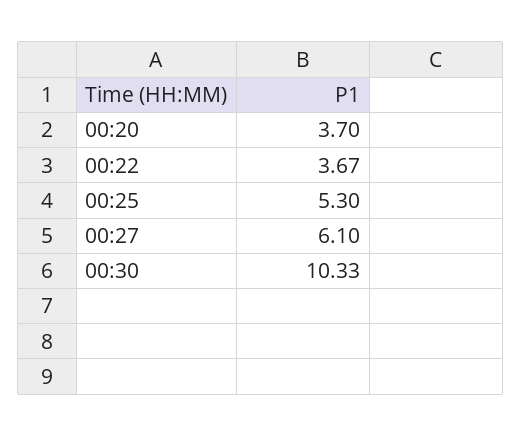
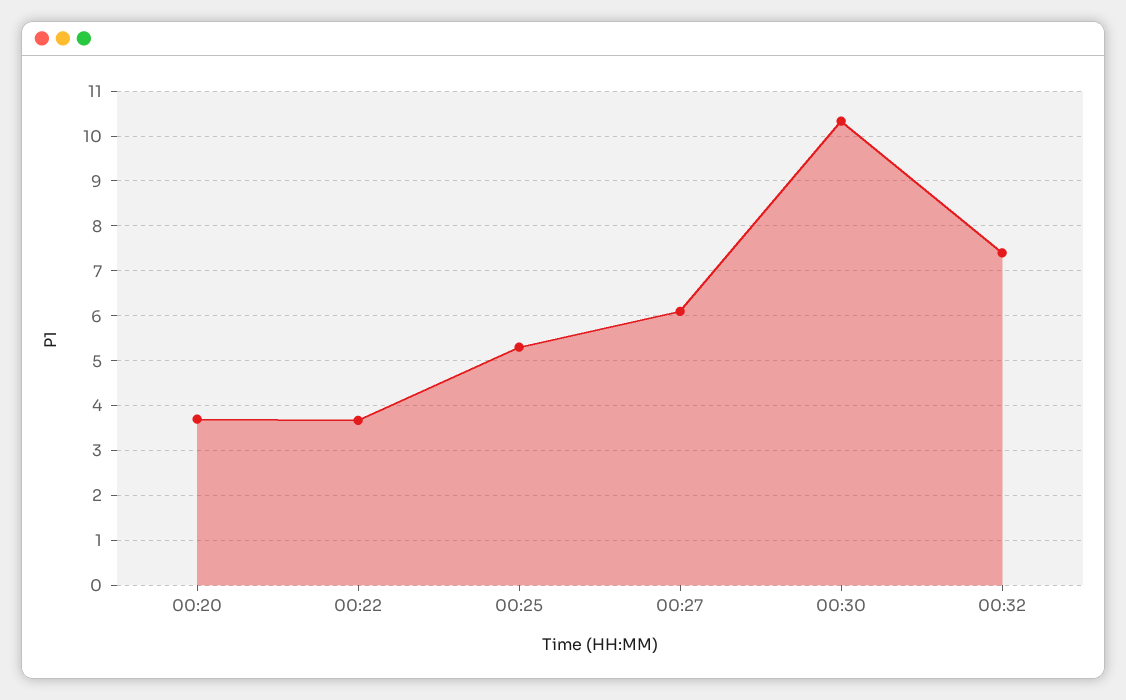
00:32: none -> 7.4

